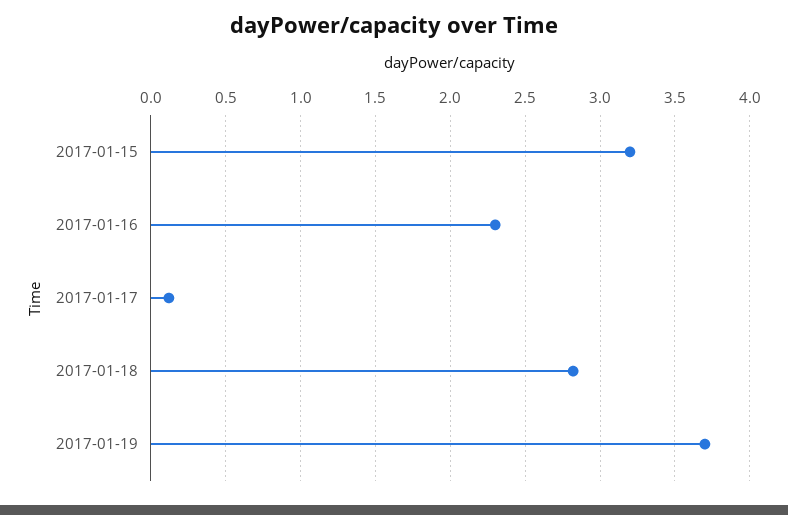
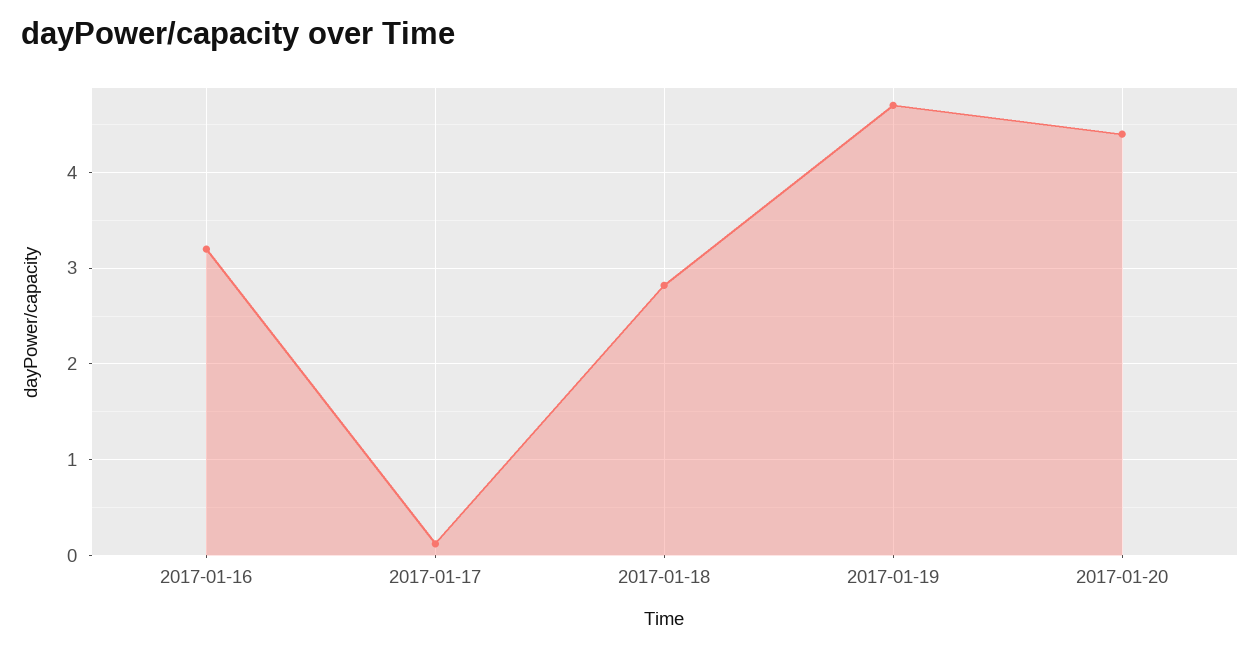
2017-01-15: 3.2 -> none
2017-01-16: 2.3 -> 3.2
2017-01-19: 3.7 -> 4.7
2017-01-20: none -> 4.4

